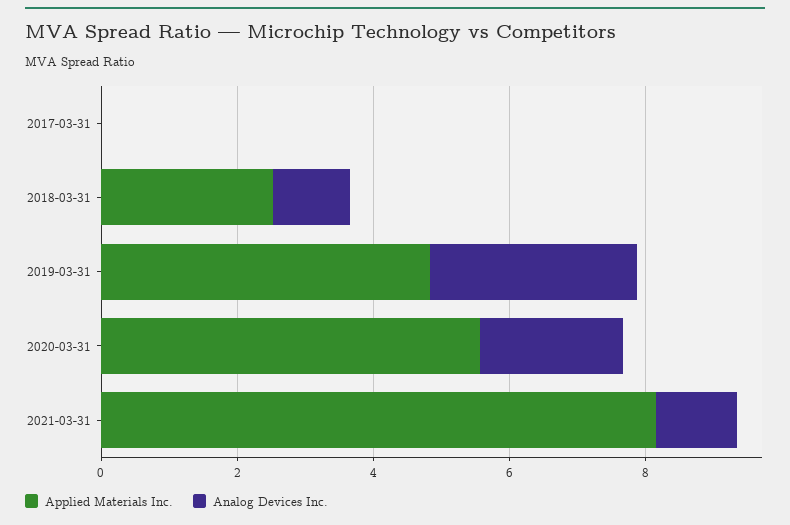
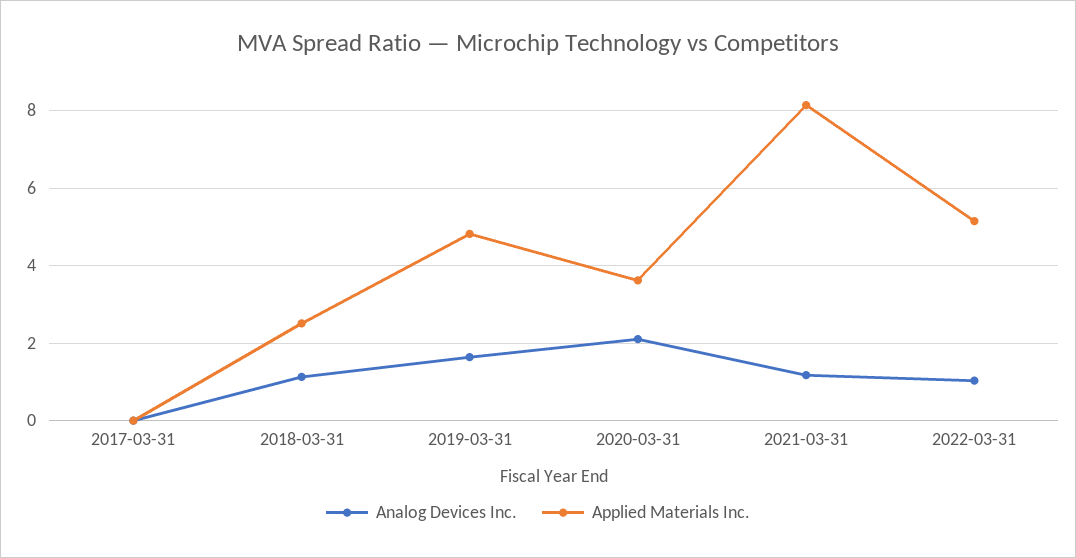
Analog Devices Inc., 2019-03-31: 3 -> 1.6
Applied Materials Inc., 2020-03-31: 5.5 -> 3.6
Analog Devices Inc., 2022-03-31: none -> 1
Applied Materials Inc., 2022-03-31: none -> 5.2

